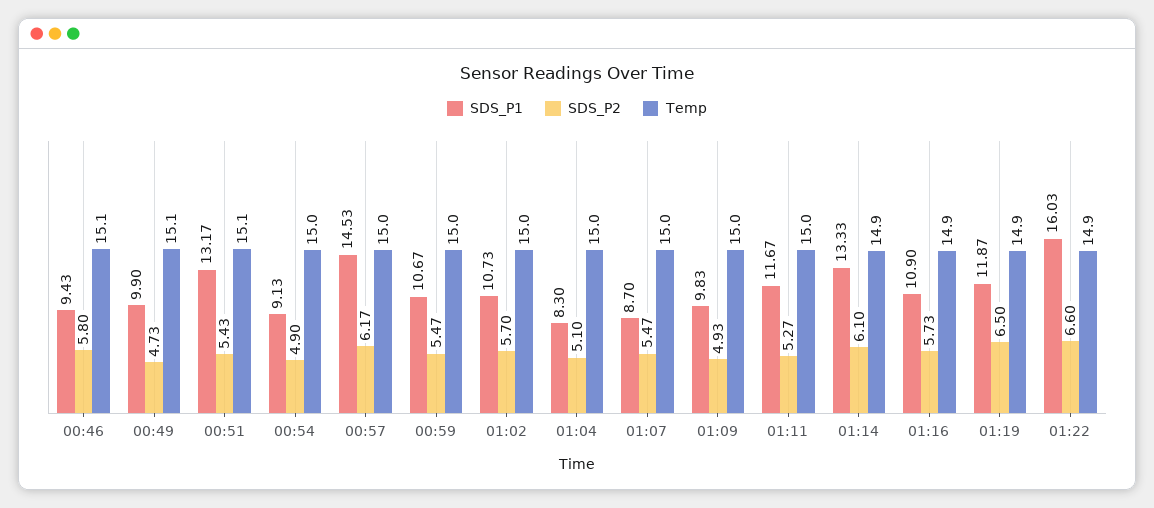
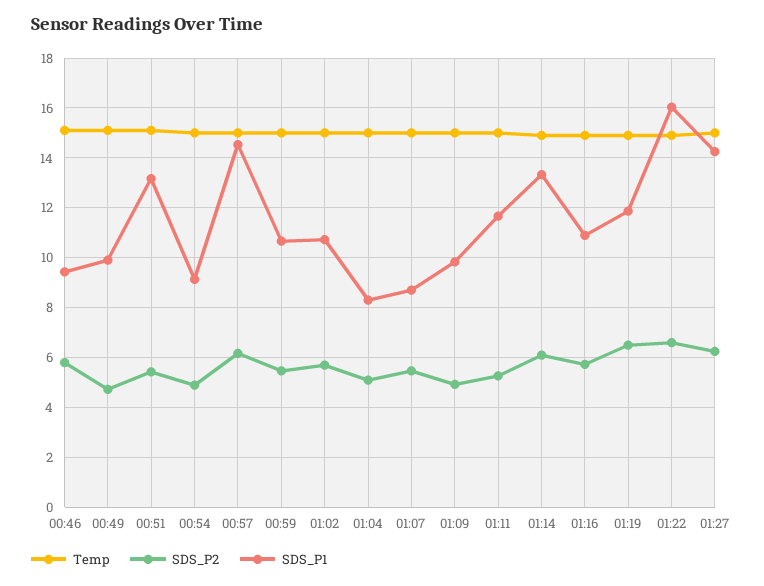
Temp, 01:27: none -> 15
SDS_P2, 01:27: none -> 6.25
SDS_P1, 01:27: none -> 14.25

